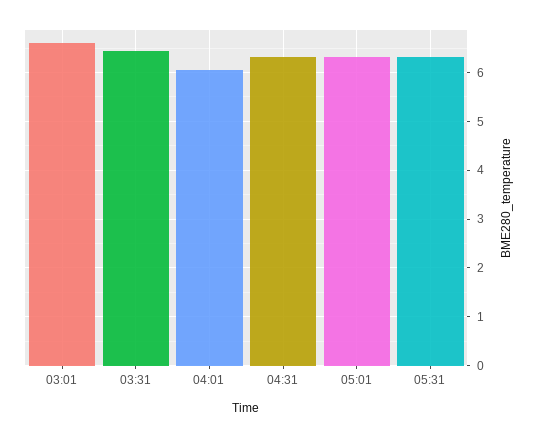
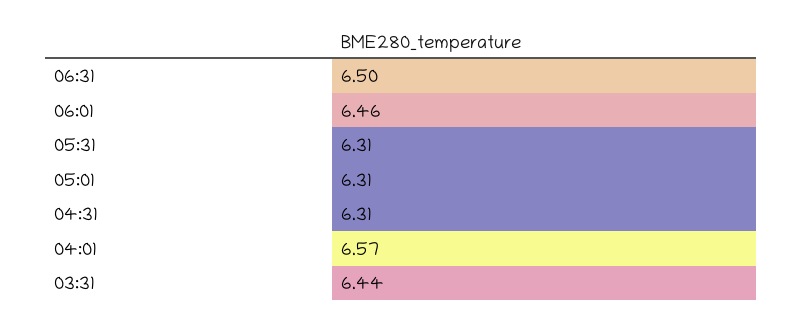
03:01: 6.6 -> none
04:01: 6 -> 6.57
06:31: none -> 6.5
06:01: none -> 6.46

